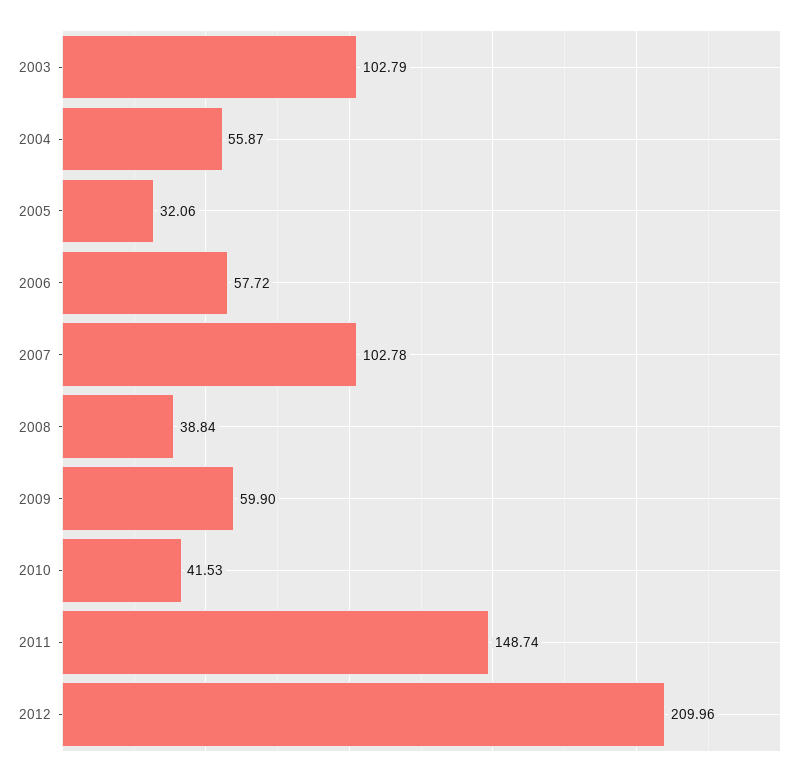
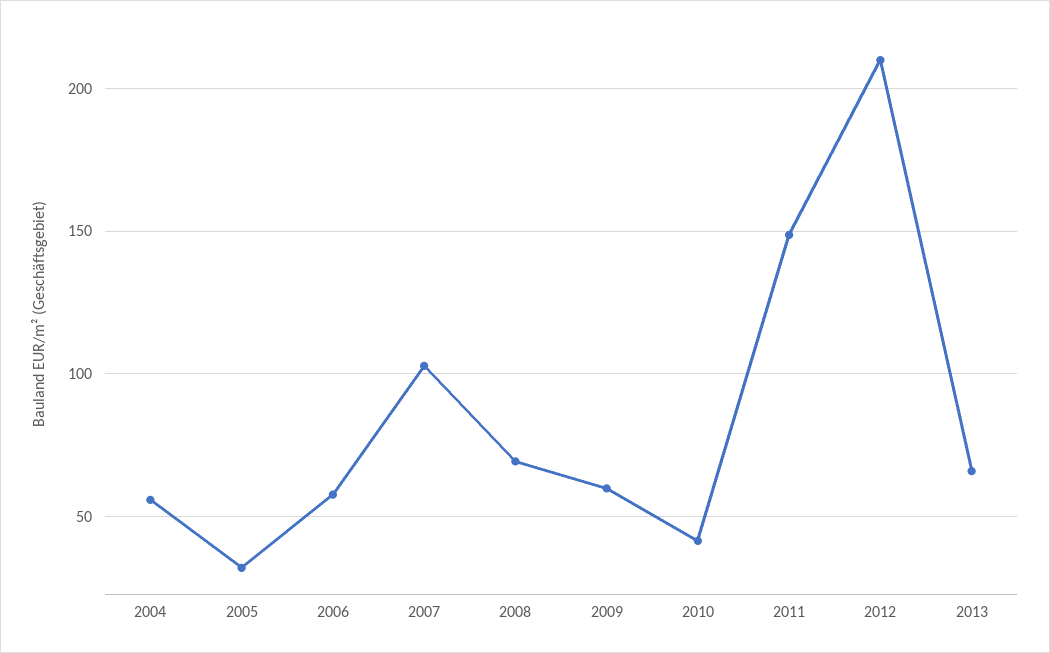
2003: 102.79 -> none
2008: 38.84 -> 70
2013: none -> 65

